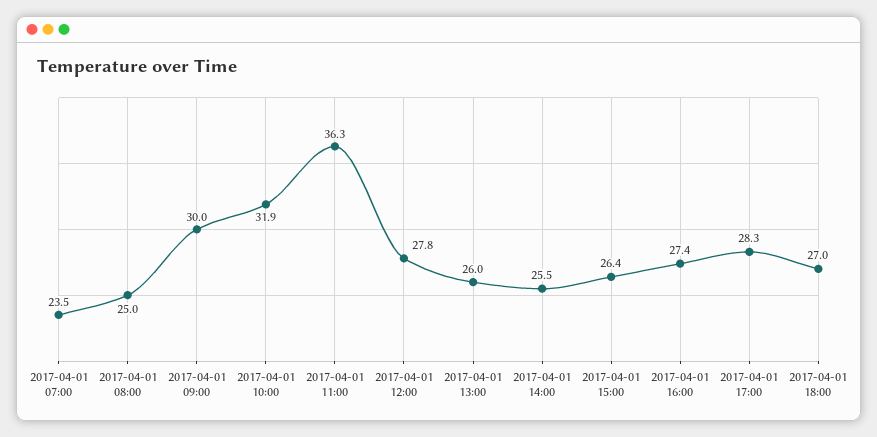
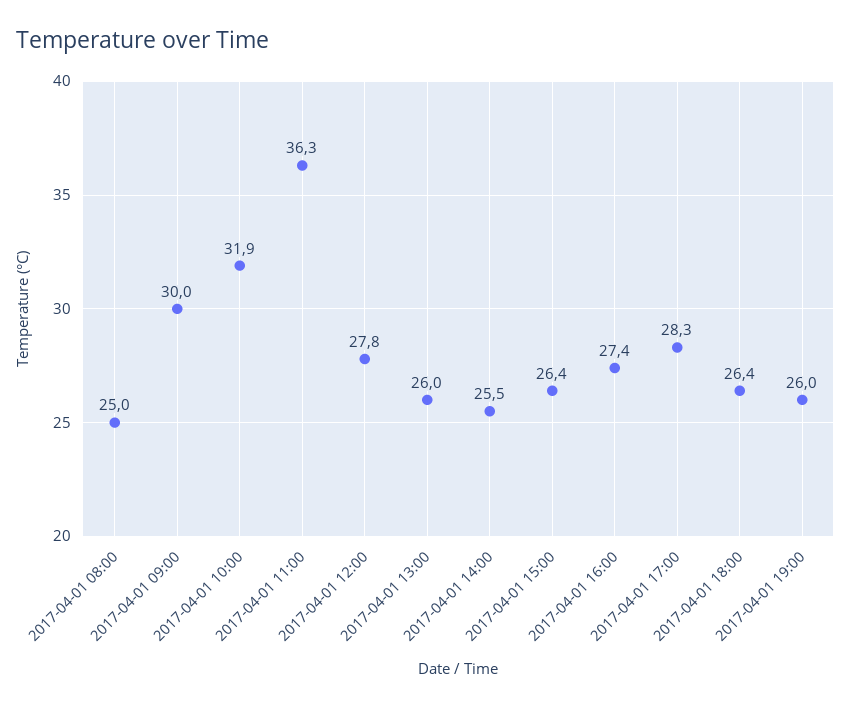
2017-04-01 07:00: 23.5 -> none
2017-04-01 18:00: 27 -> 26.4
2017-04-01 19:00: none -> 26

